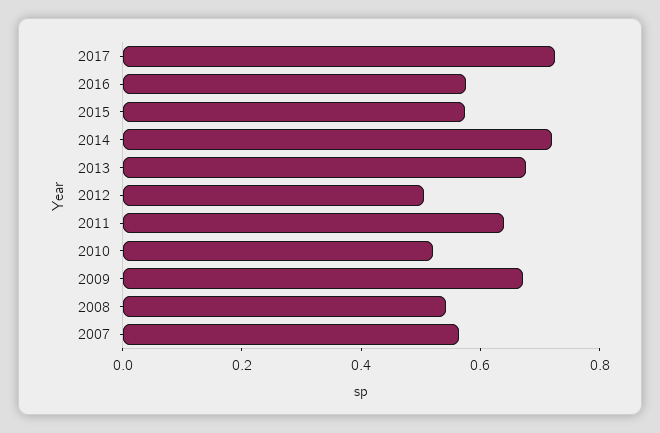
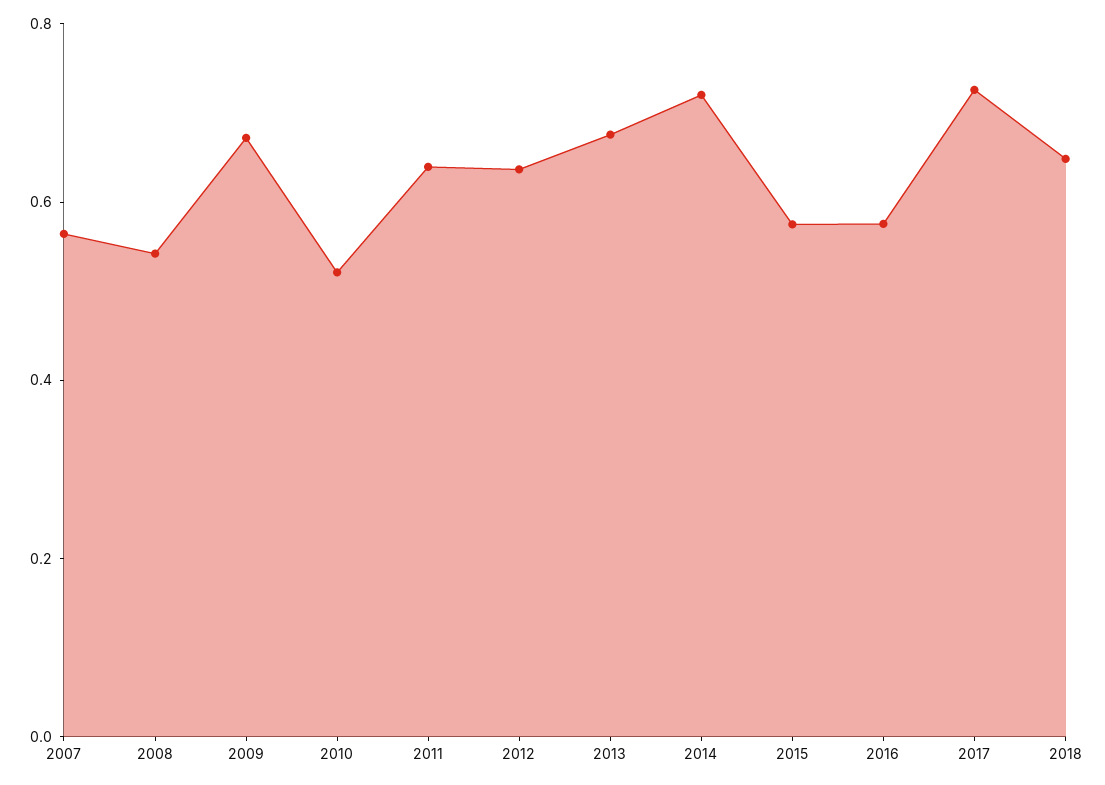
2012: 0.5 -> 0.65
2018: none -> 0.65

